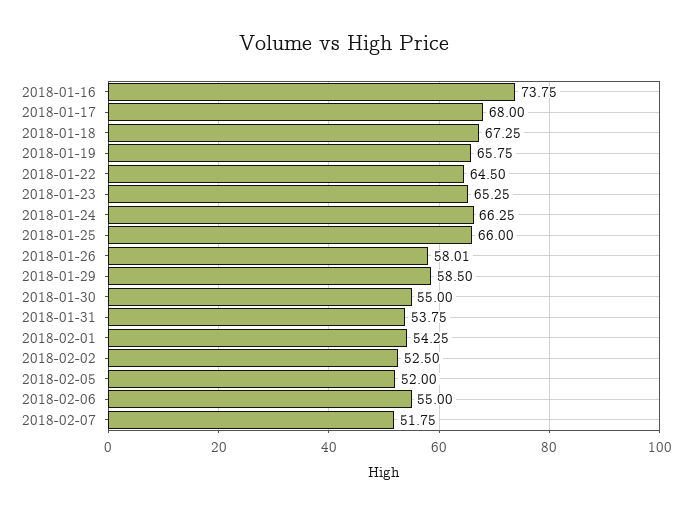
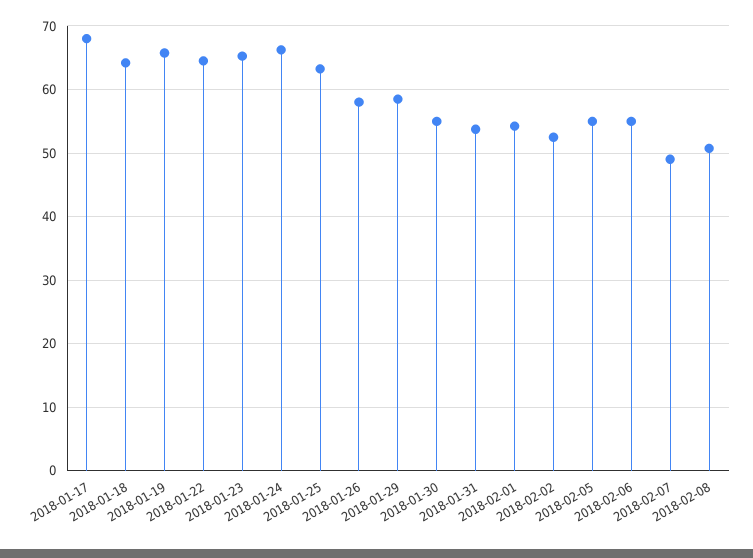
2018-01-16: 73.75 -> none
2018-01-18: 67.25 -> 64
2018-01-25: 66 -> 63
2018-02-05: 52 -> 55
2018-02-07: 51.75 -> 49
2018-02-08: none -> 51

